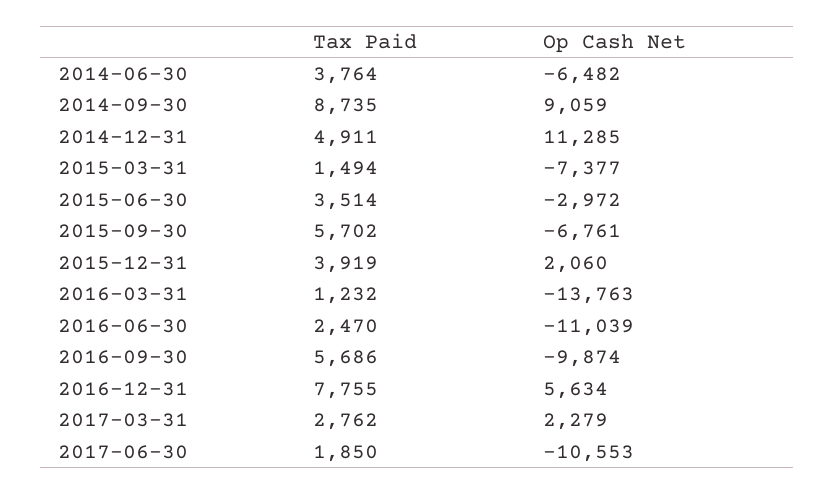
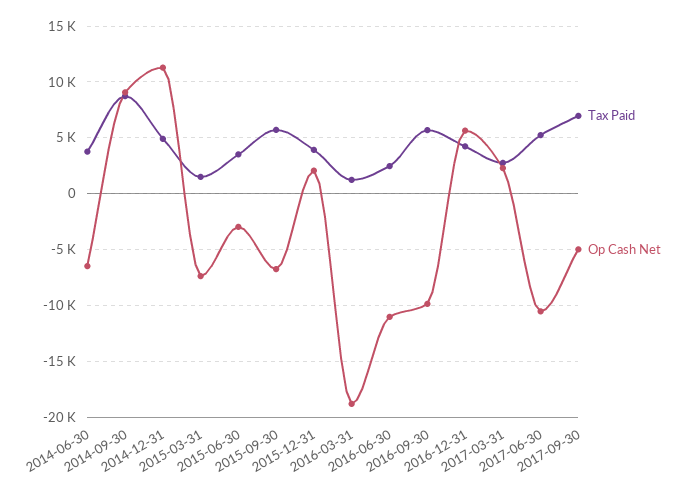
Op Cash Net, 2016-03-31: -13763 -> -19000
Tax Paid, 2016-12-31: 7755 -> 4000
Tax Paid, 2017-06-30: 1850 -> 5000
Tax Paid, 2017-09-30: none -> 7000
Op Cash Net, 2017-09-30: none -> -5000

